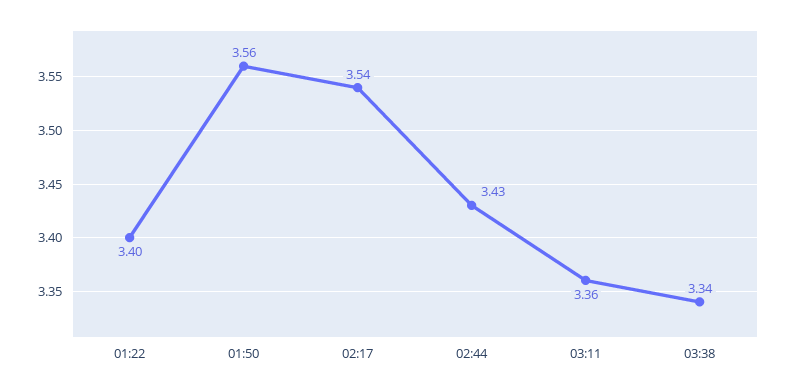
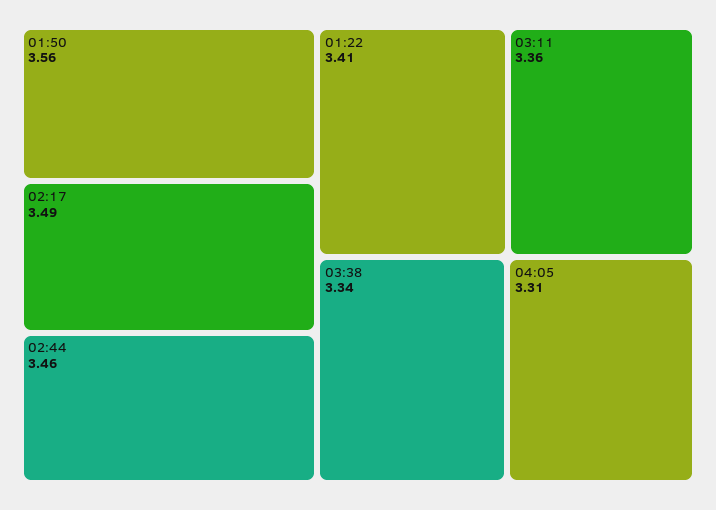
01:22: 3.4 -> 3.41
02:17: 3.54 -> 3.49
02:44: 3.43 -> 3.46
04:05: none -> 3.31

